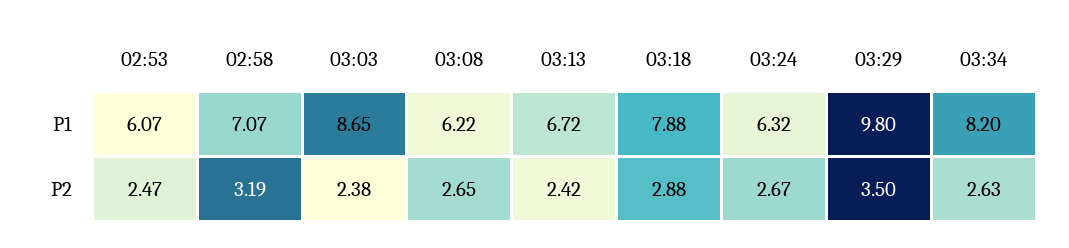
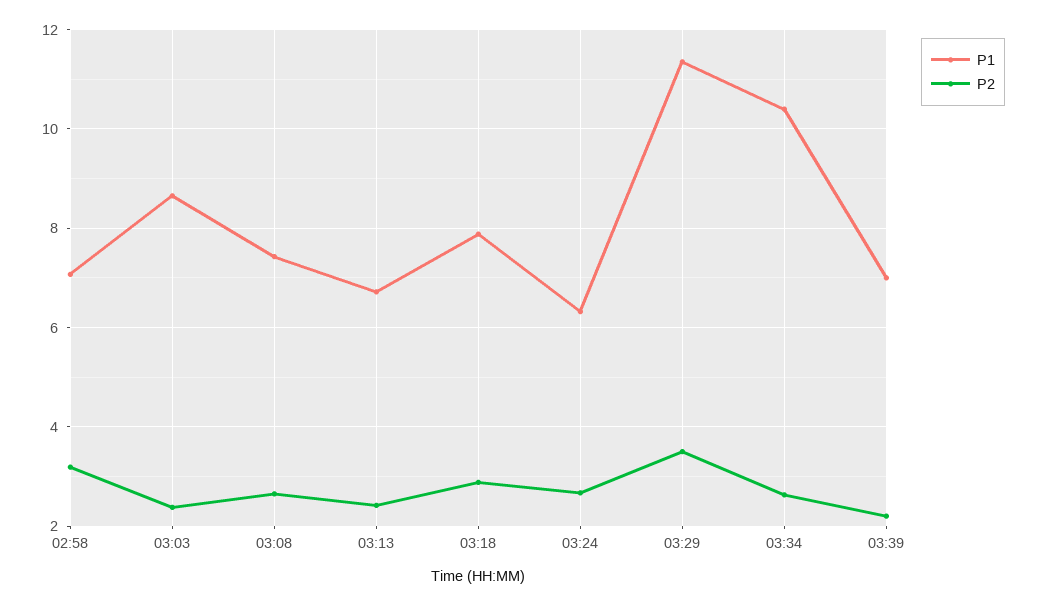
P1, 02:53: 6.07 -> none
P1, 03:08: 6.22 -> 7.4
P1, 03:29: 9.8 -> 11.4
P1, 03:34: 8.2 -> 10.4
P2, 02:53: 2.47 -> none
P1, 03:39: none -> 7
P2, 03:39: none -> 2.2

